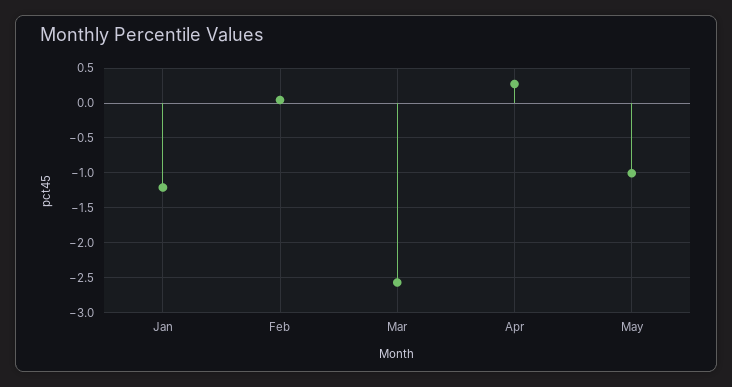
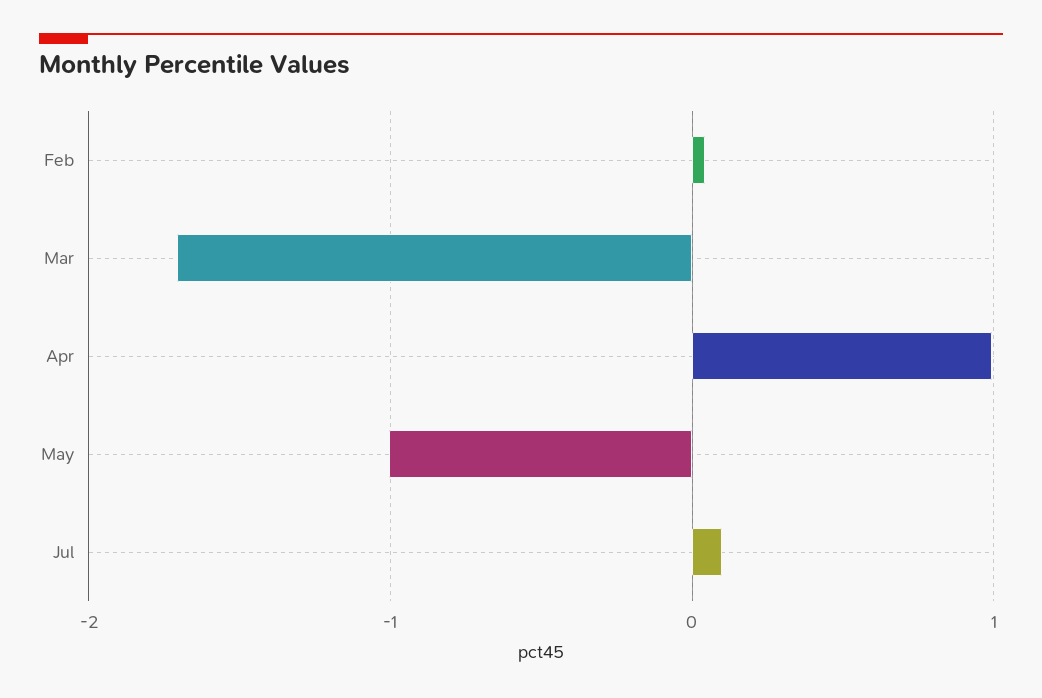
Jan: -1.2 -> none
Mar: -2.6 -> -1.7
Apr: 0.3 -> 1
Jul: none -> 0.1

